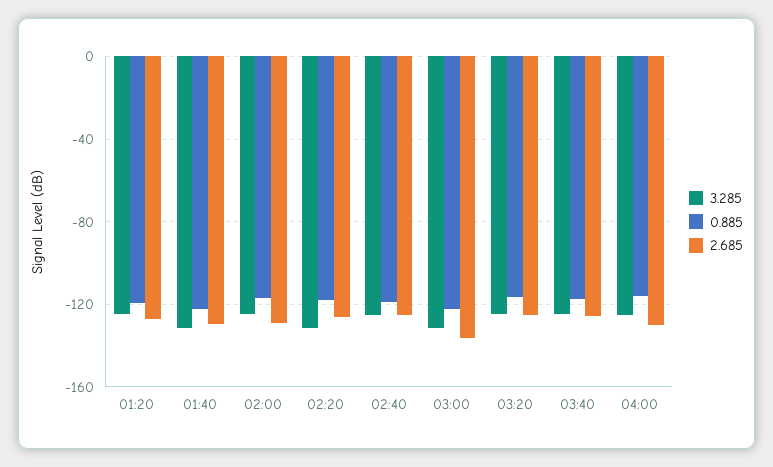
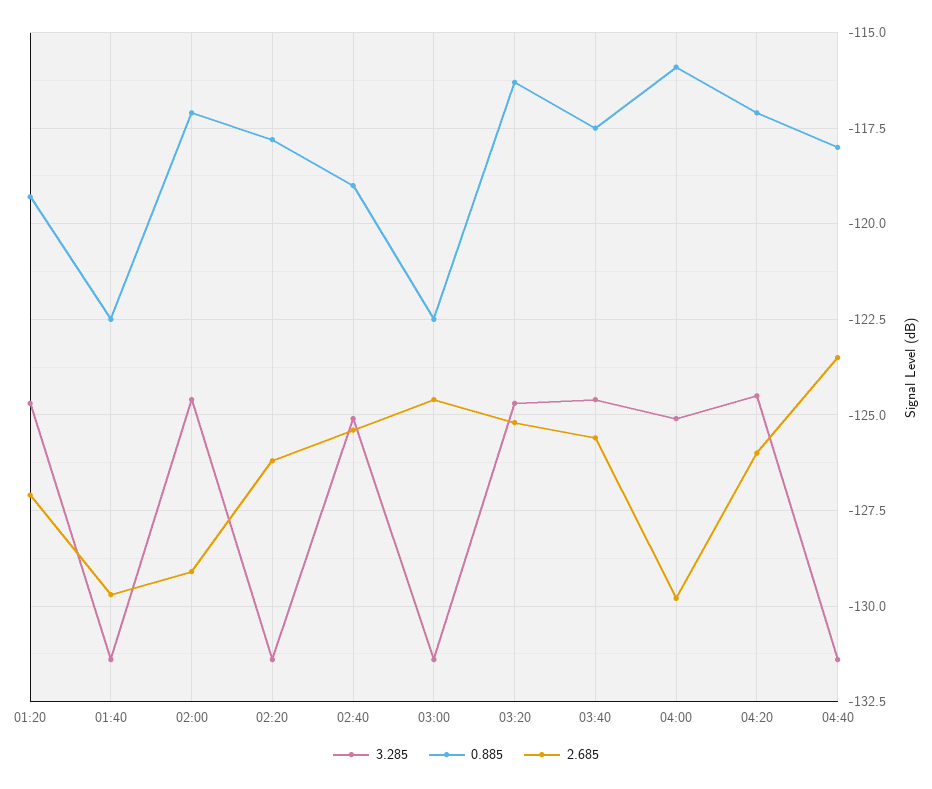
2.685, 03:00: -135 -> -124.5
3.285, 04:20: none -> -124.5
0.885, 04:20: none -> -117
2.685, 04:20: none -> -126
3.285, 04:40: none -> -131.5
0.885, 04:40: none -> -118
2.685, 04:40: none -> -123.5

